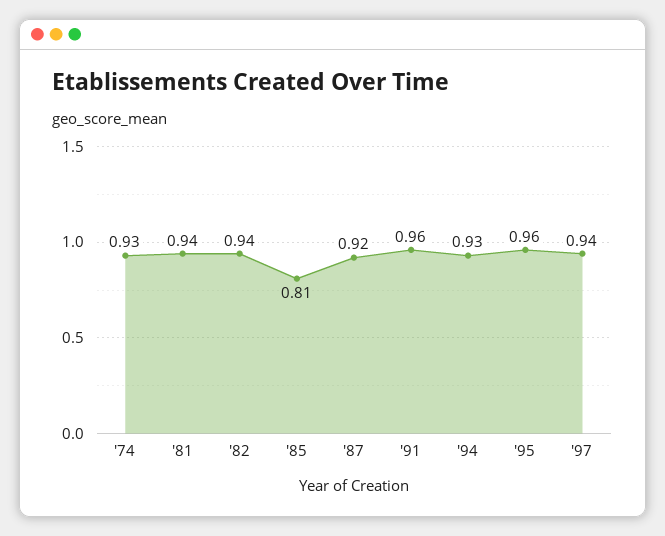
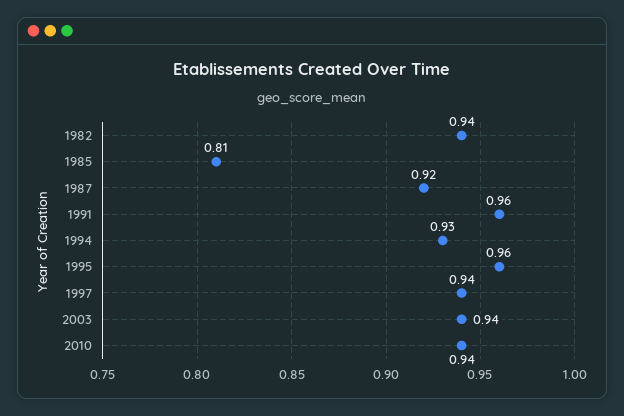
'74: 0.93 -> none
'81: 0.94 -> none
2003: none -> 0.94
2010: none -> 0.94

